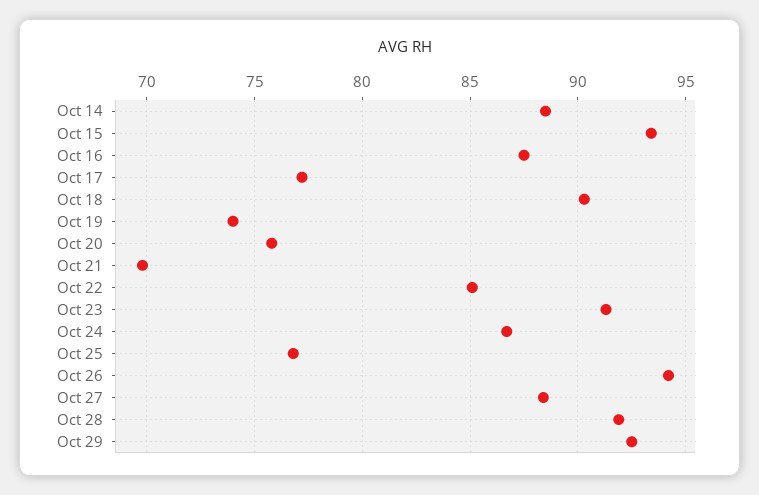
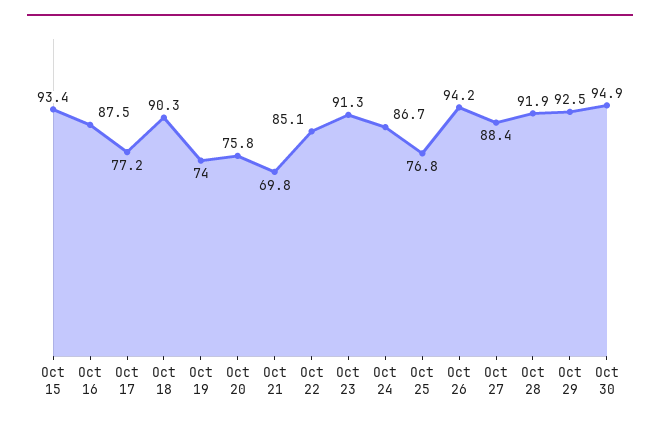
Oct 14: 88.5 -> none
Oct 30: none -> 94.9

